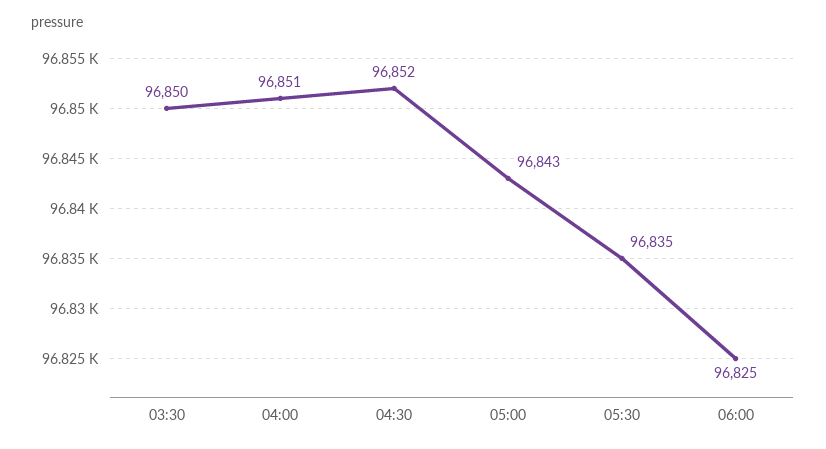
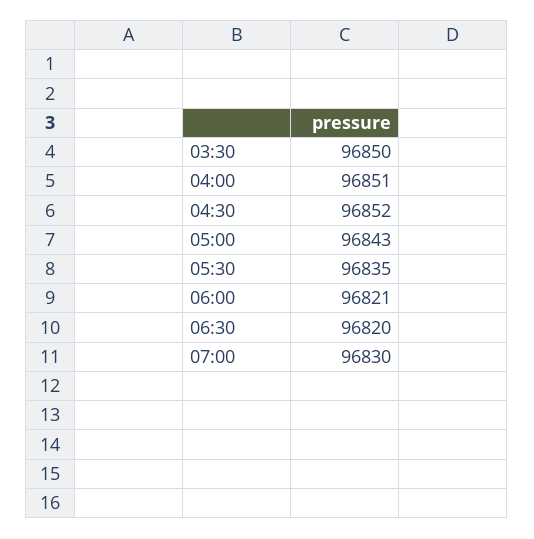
06:00: 96825 -> 96821
06:30: none -> 96820
07:00: none -> 96830

